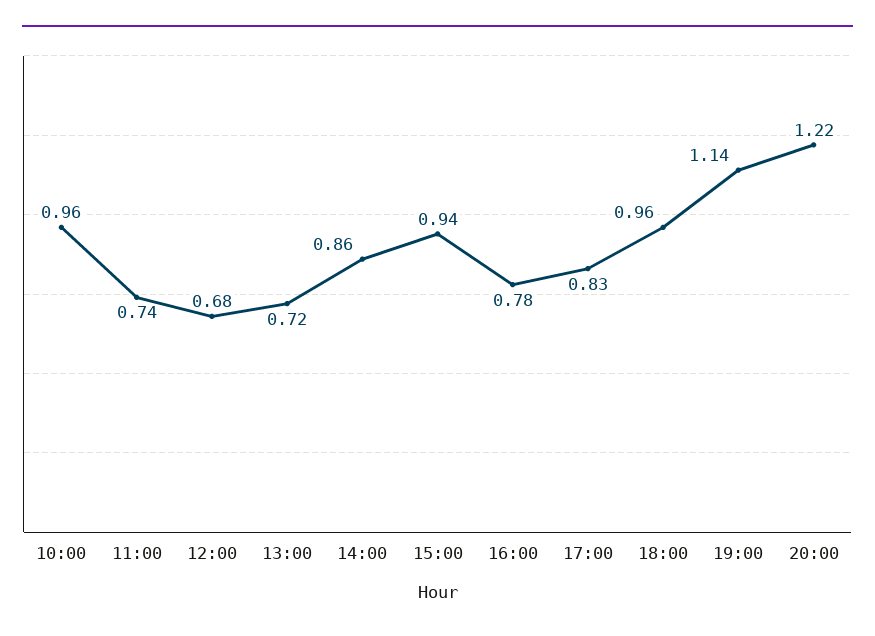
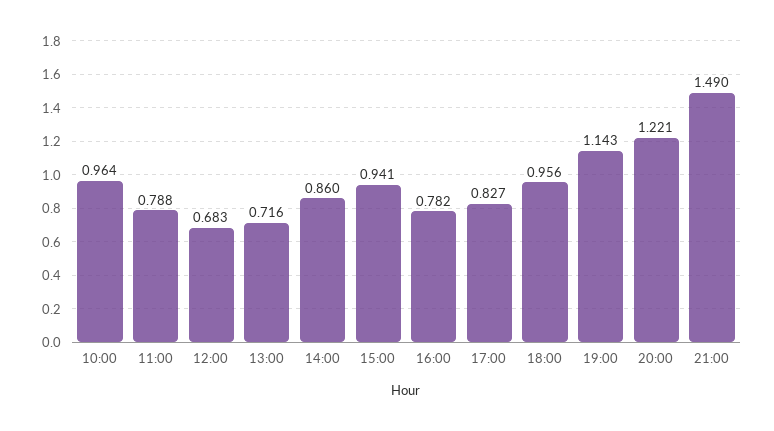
11:00: 0.74 -> 0.788
21:00: none -> 1.49

